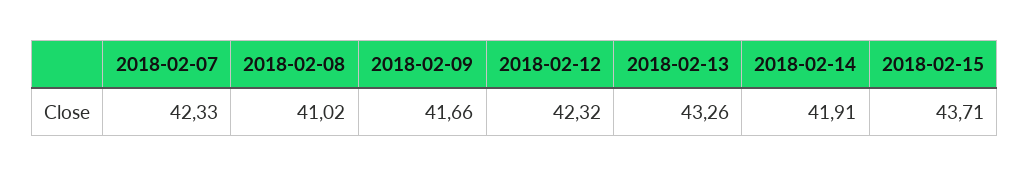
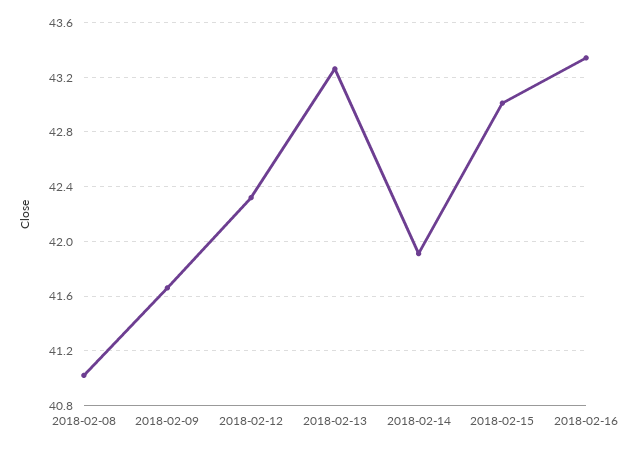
2018-02-07: 42.33 -> none
2018-02-15: 43.71 -> 43
2018-02-16: none -> 43.35

